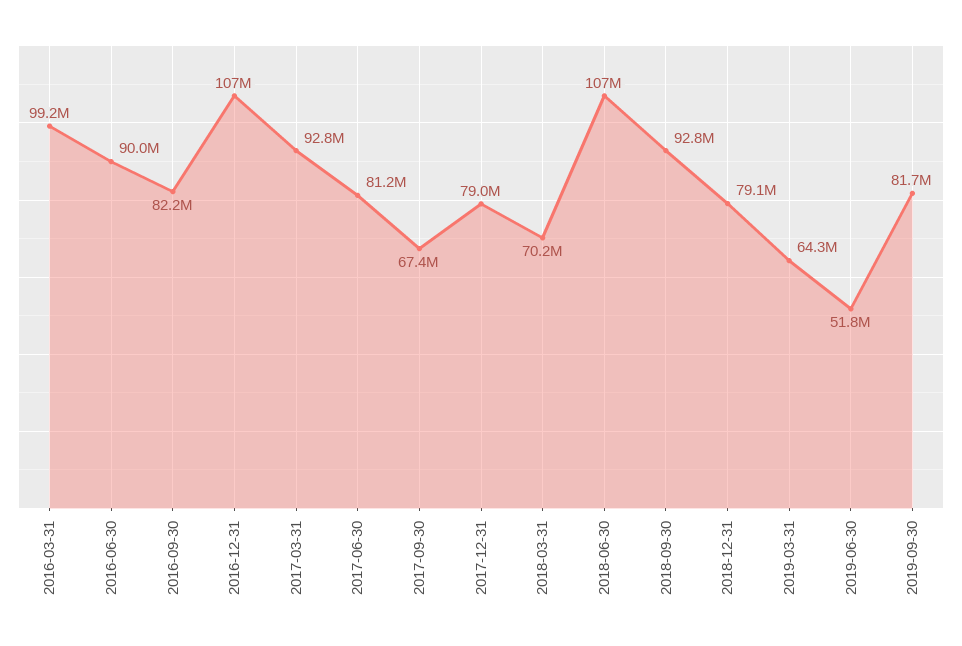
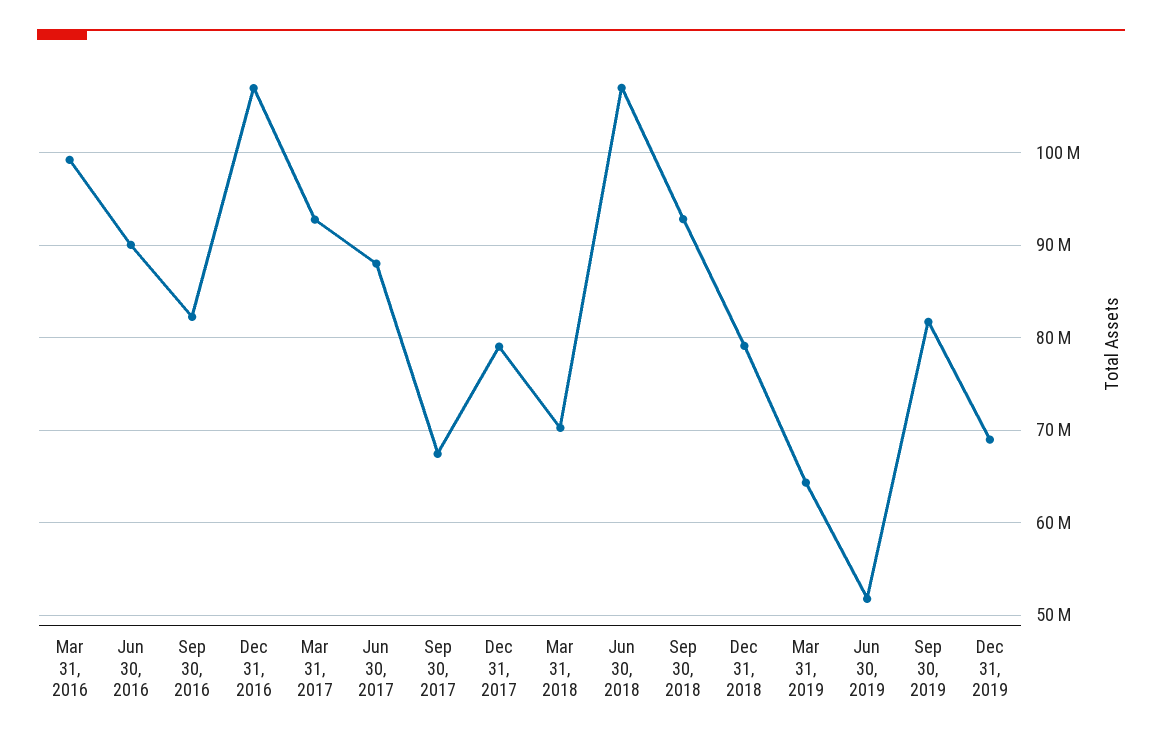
2017-06-30: 81200000 -> 88000000
Dec 31, 2019: none -> 69000000

